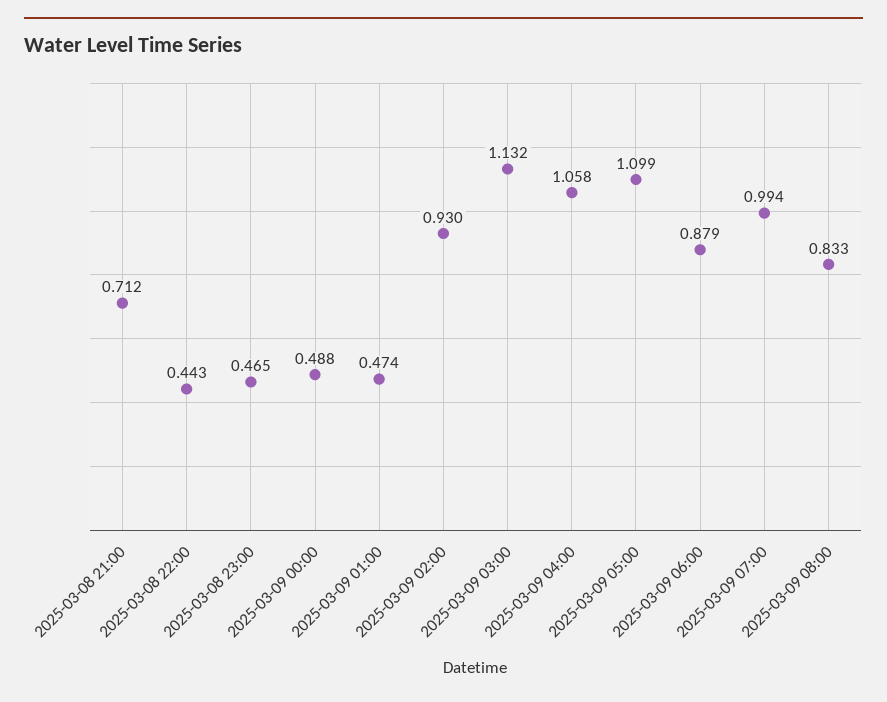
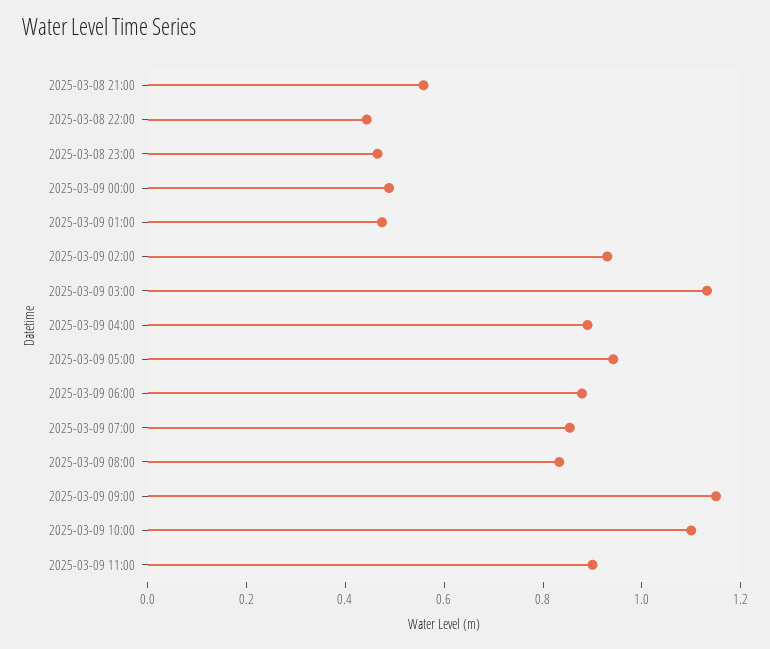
2025-03-08 21:00: 0.712 -> 0.55
2025-03-09 04:00: 1.058 -> 0.9
2025-03-09 05:00: 1.099 -> 0.95
2025-03-09 07:00: 0.994 -> 0.85
2025-03-09 09:00: none -> 1.15
2025-03-09 10:00: none -> 1.1
2025-03-09 11:00: none -> 0.9

